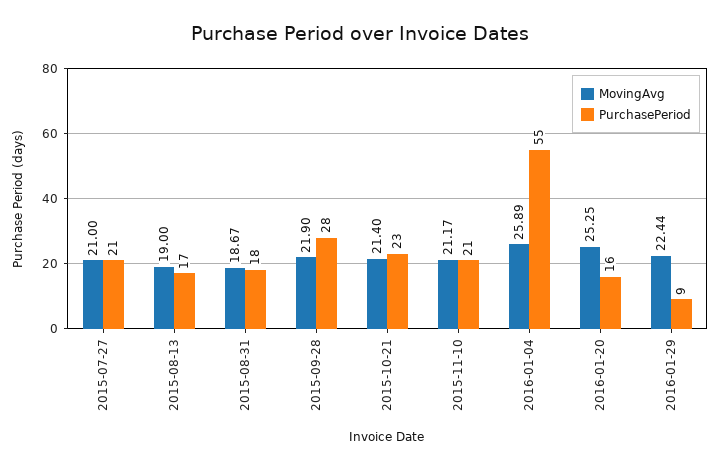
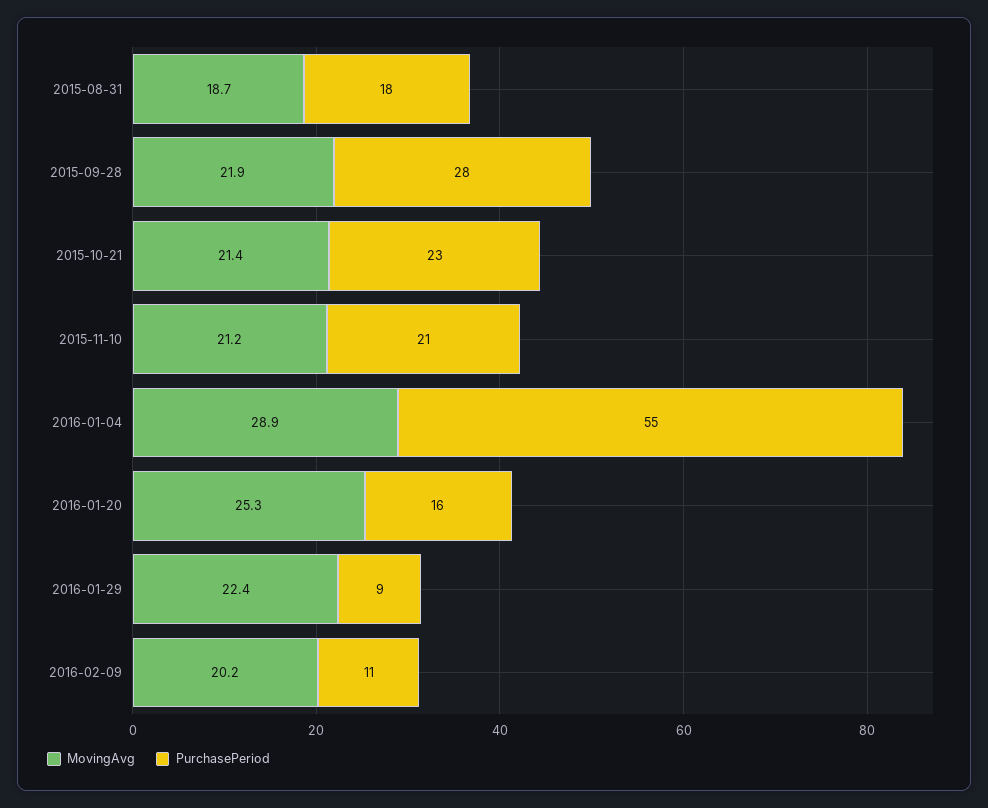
MovingAvg, 2015-07-27: 21 -> none
PurchasePeriod, 2015-07-27: 21 -> none
MovingAvg, 2015-08-13: 19 -> none
PurchasePeriod, 2015-08-13: 17 -> none
MovingAvg, 2016-01-04: 25.89 -> 28.9
MovingAvg, 2016-02-09: none -> 20.2
PurchasePeriod, 2016-02-09: none -> 11

